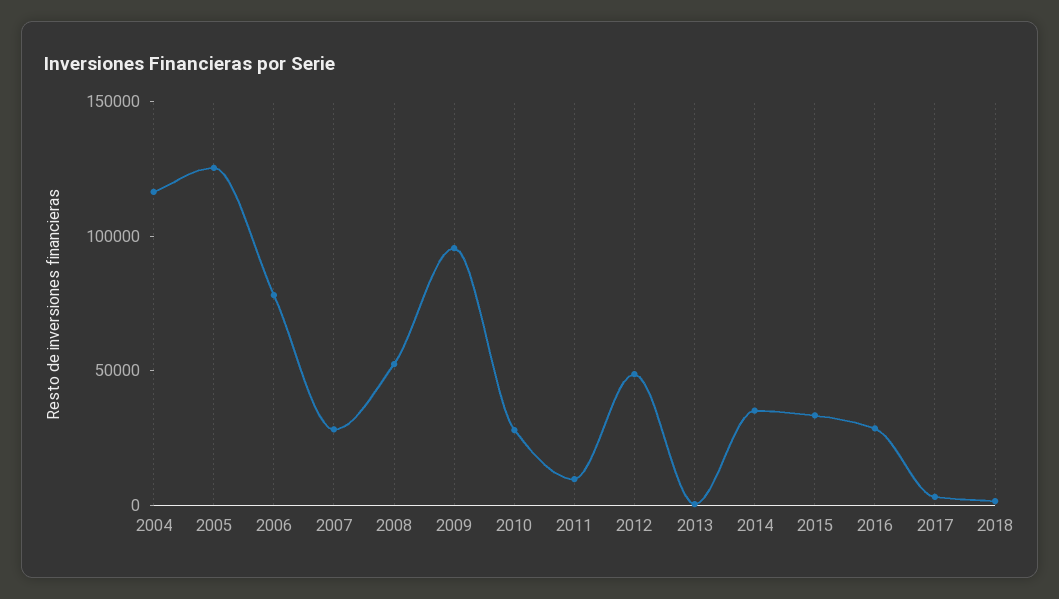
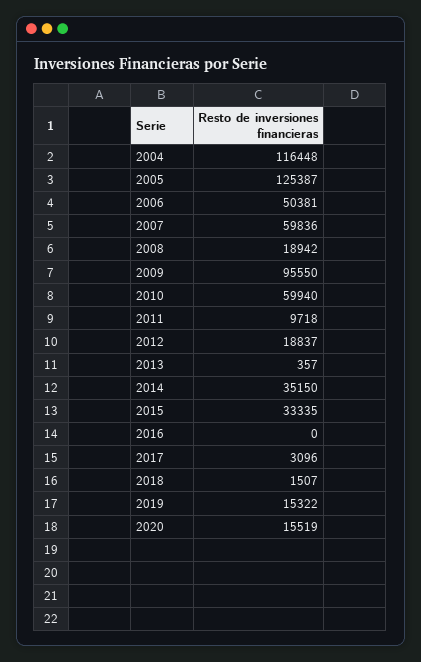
2006: 80000 -> 50381
2007: 30000 -> 59836
2008: 50000 -> 18942
2010: 30000 -> 59940
2012: 50000 -> 18837
2016: 30000 -> 0
2019: none -> 15322
2020: none -> 15519

